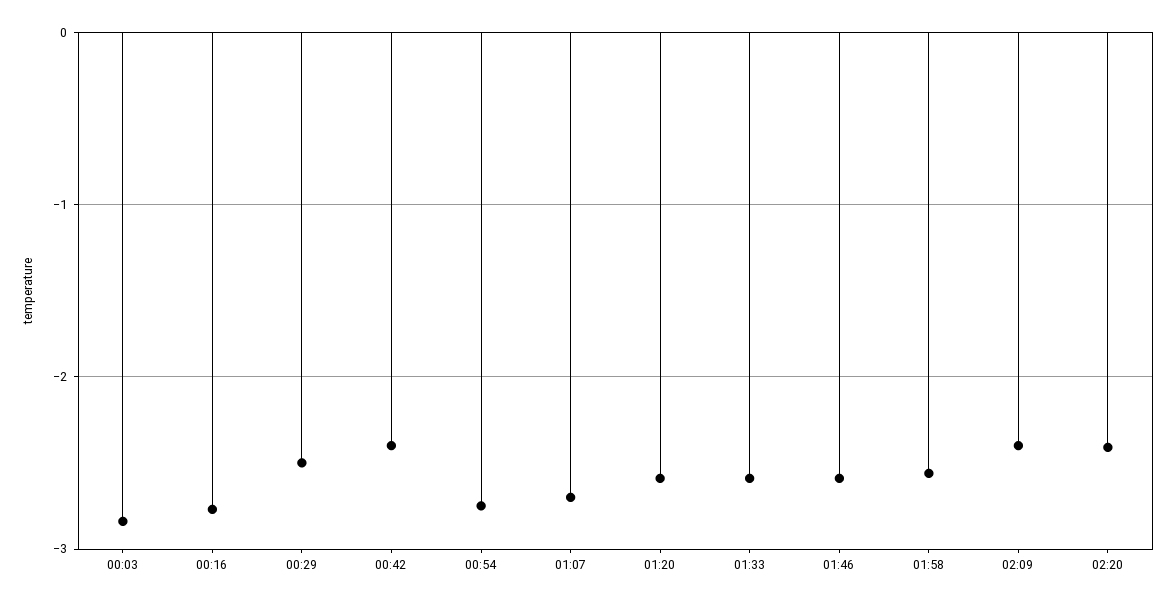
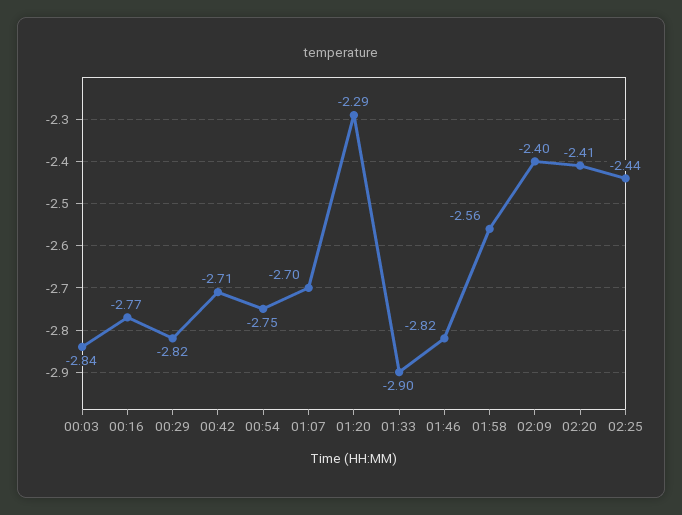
00:29: -2.5 -> -2.82
00:42: -2.4 -> -2.71
01:20: -2.6 -> -2.29
01:33: -2.6 -> -2.9
01:46: -2.6 -> -2.82
02:25: none -> -2.44

